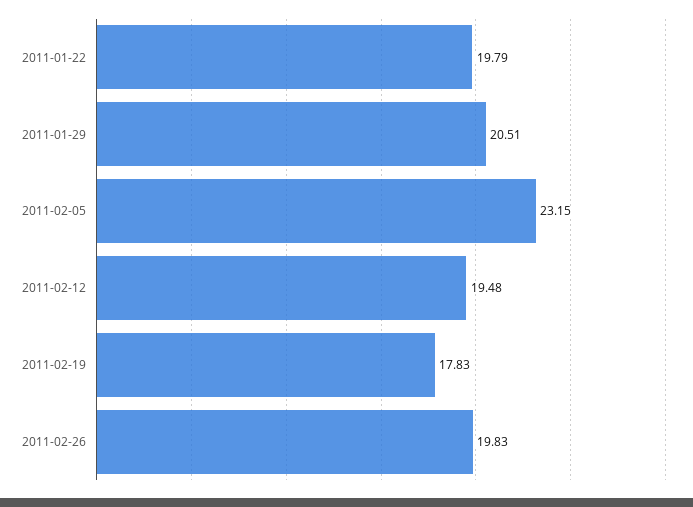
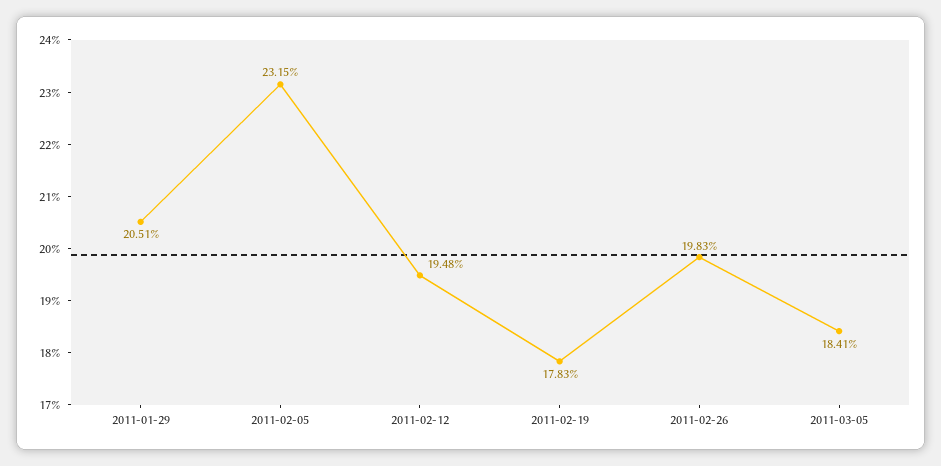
2011-01-22: 19.79 -> none
2011-03-05: none -> 18.41

